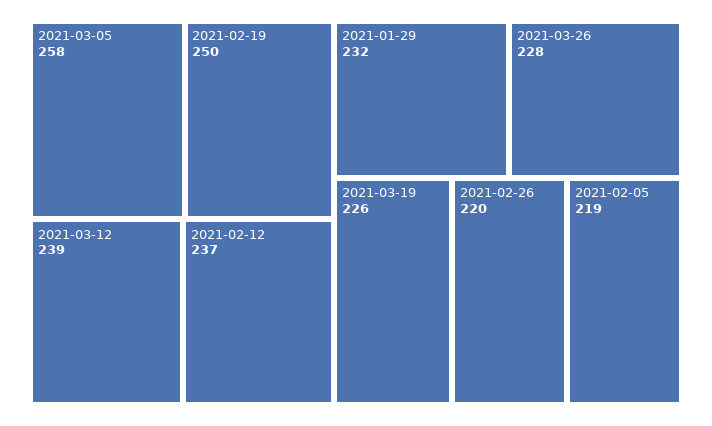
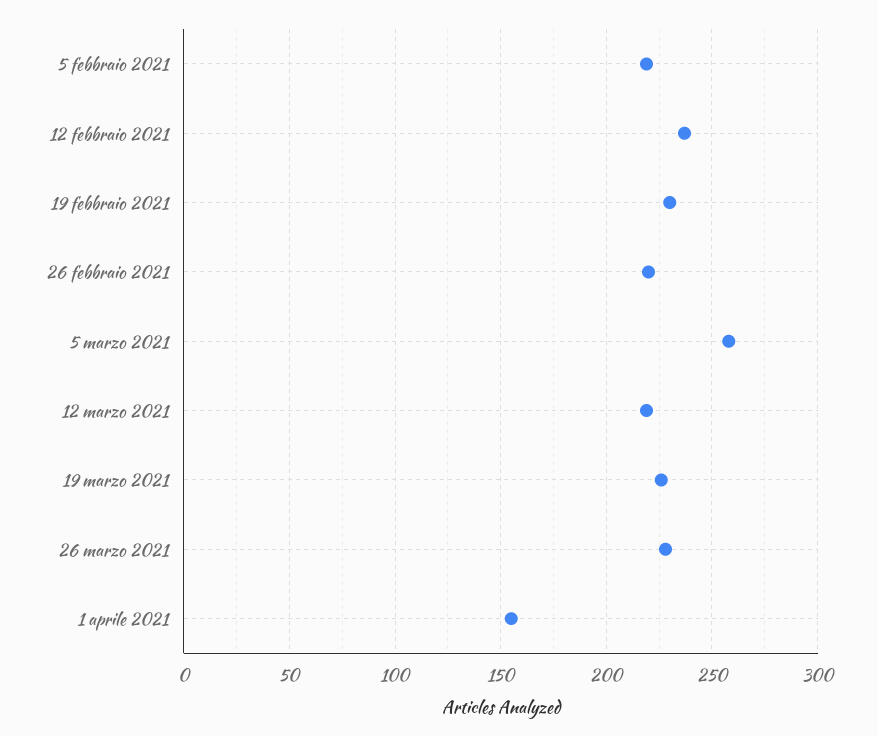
2021-02-19: 250 -> 230
2021-03-12: 239 -> 220
2021-01-29: 232 -> none
1 aprile 2021: none -> 155

